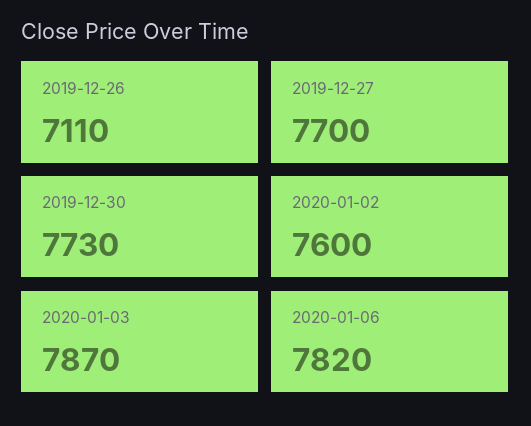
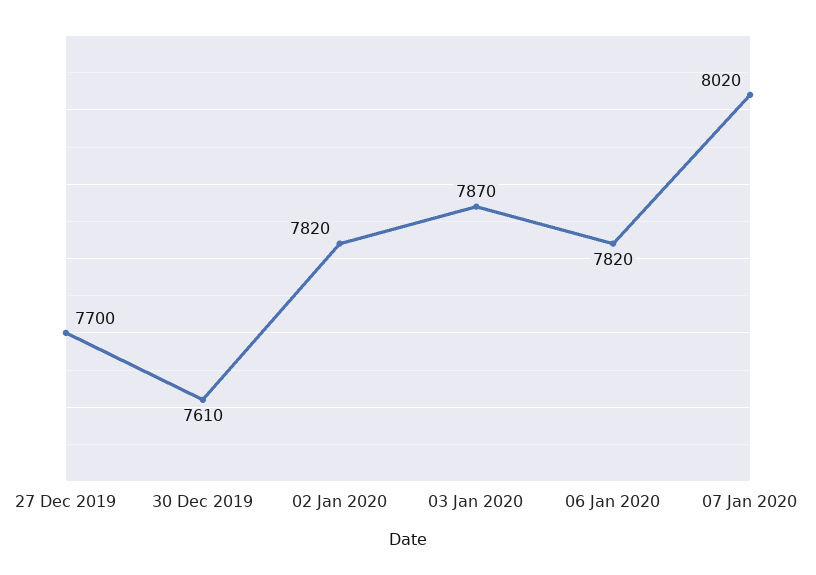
2019-12-26: 7110 -> none
2019-12-30: 7730 -> 7610
2020-01-02: 7600 -> 7820
07 Jan 2020: none -> 8020

